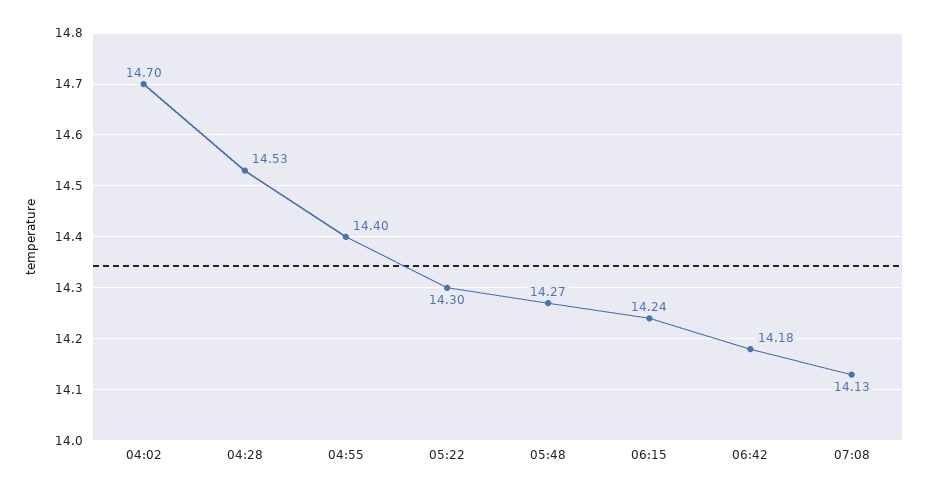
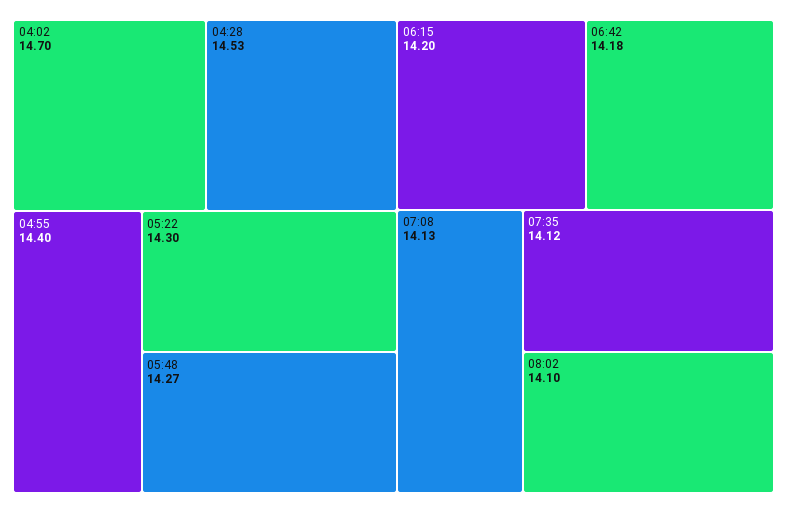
06:15: 14.24 -> 14.2
07:35: none -> 14.12
08:02: none -> 14.1

